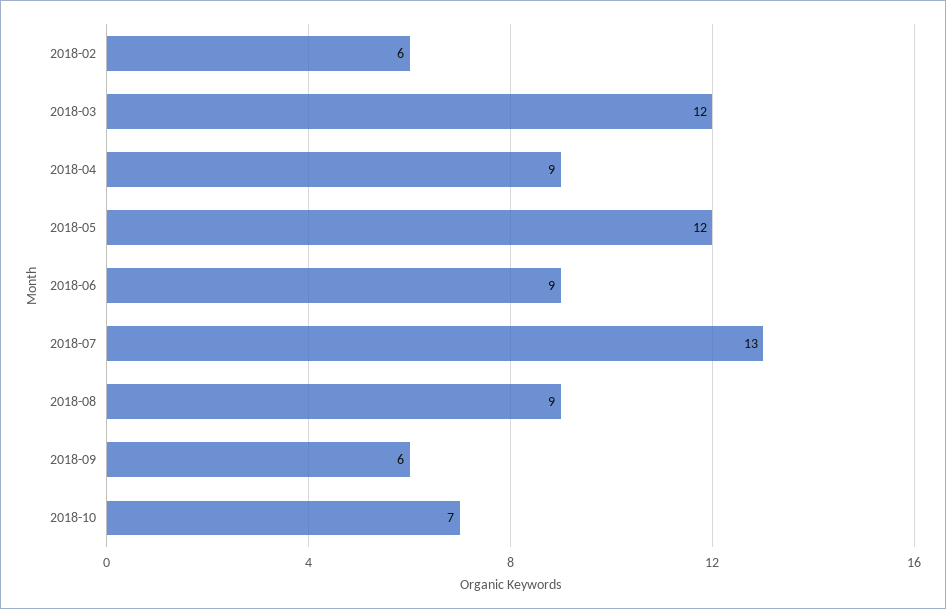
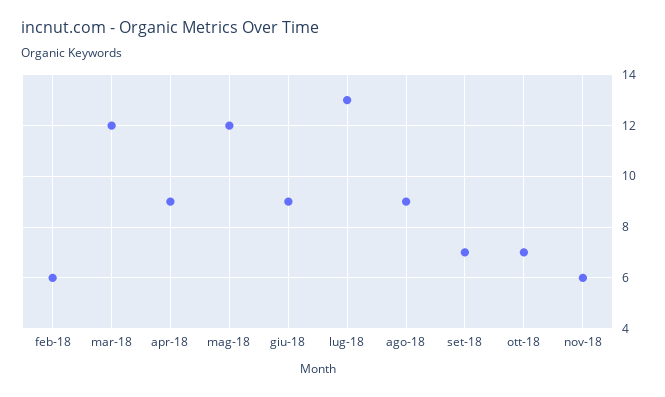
2018-09: 6 -> 7
nov-18: none -> 6

